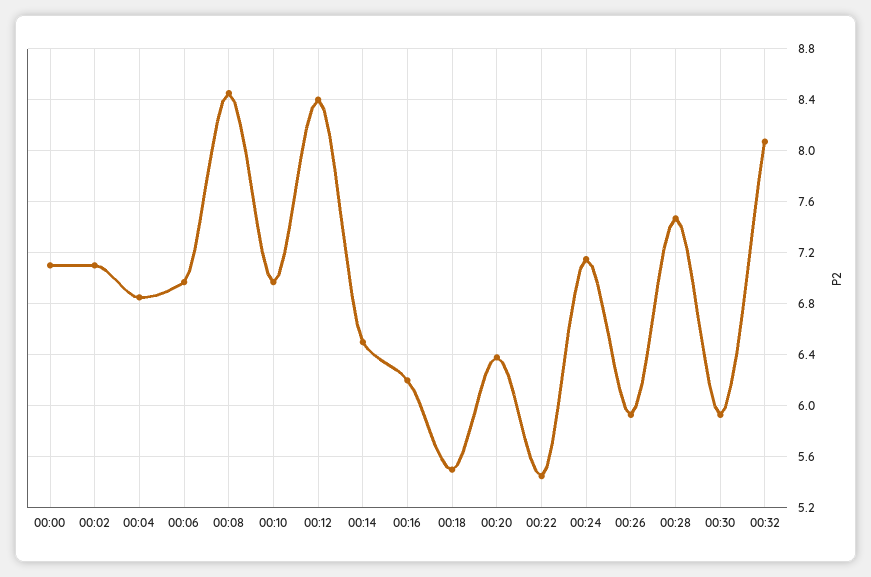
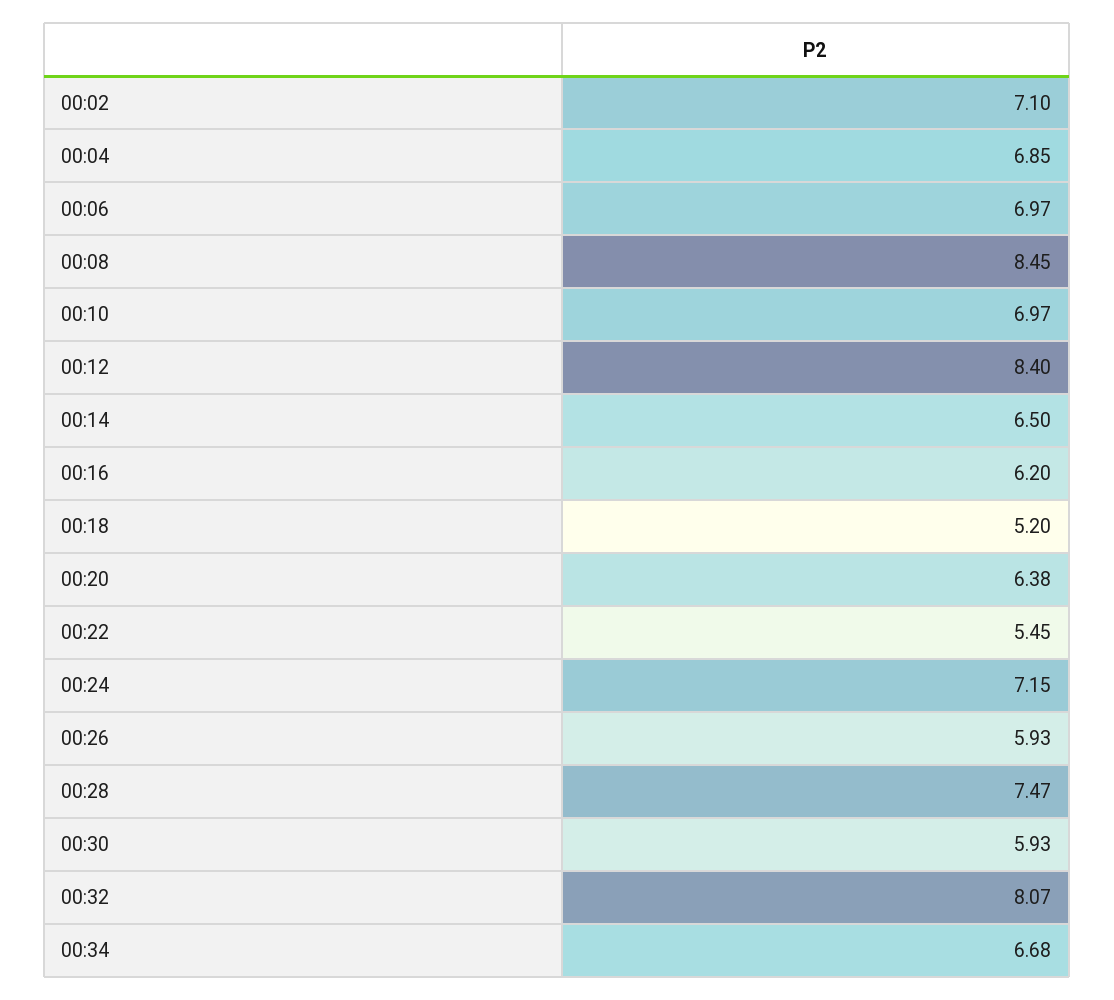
00:00: 7.1 -> none
00:18: 5.5 -> 5.2
00:34: none -> 6.68

